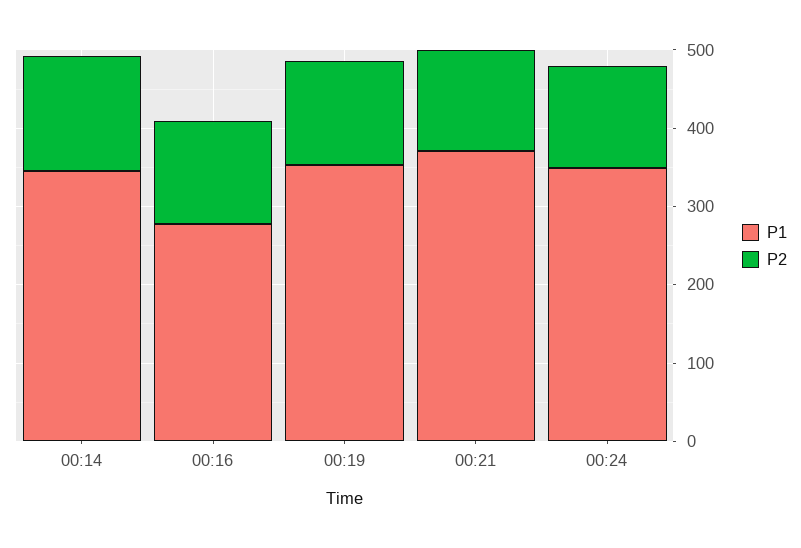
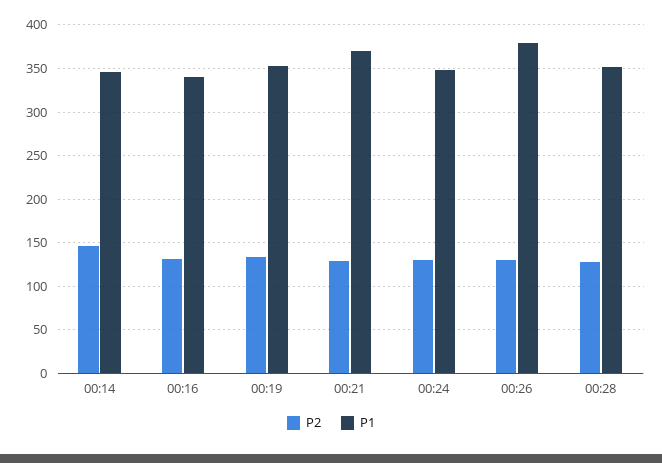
P1, 00:16: 280 -> 340
P2, 00:26: none -> 130
P1, 00:26: none -> 380
P2, 00:28: none -> 130
P1, 00:28: none -> 350

